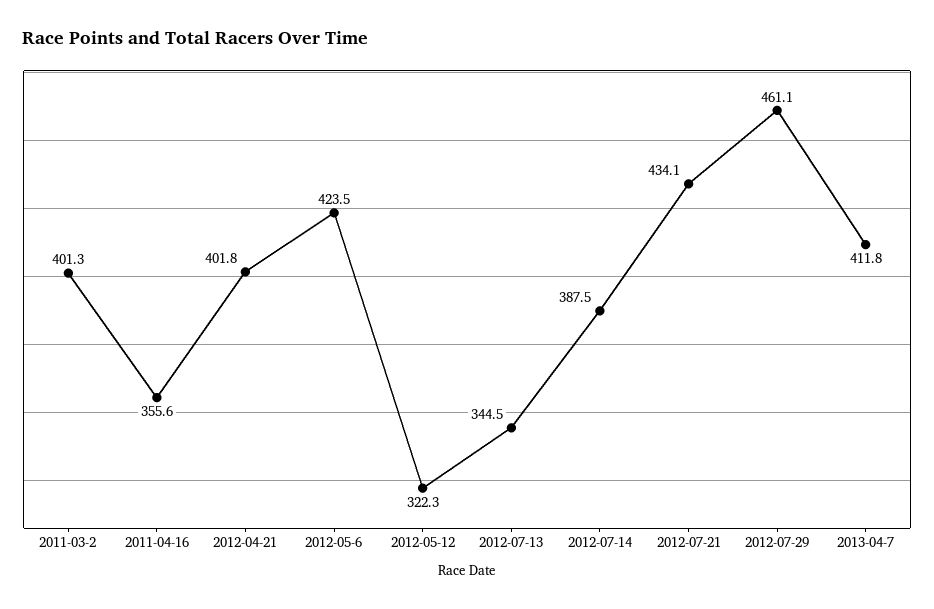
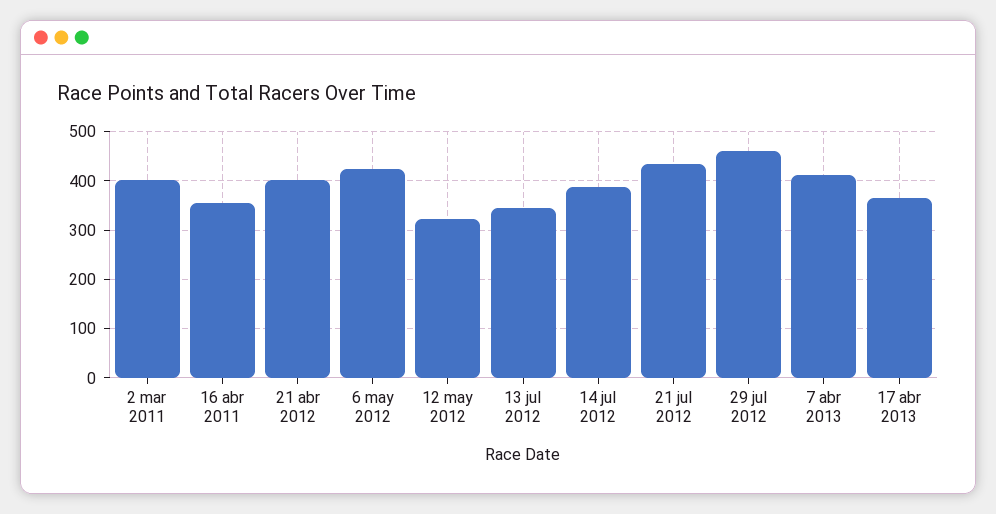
17 abr 2013: none -> 360

